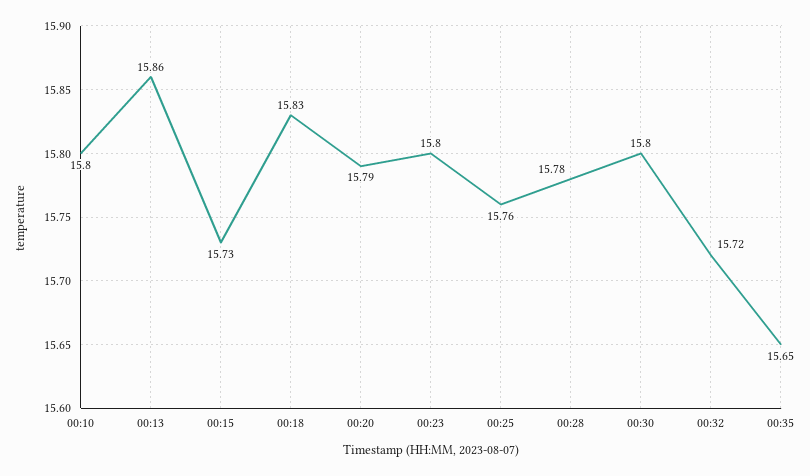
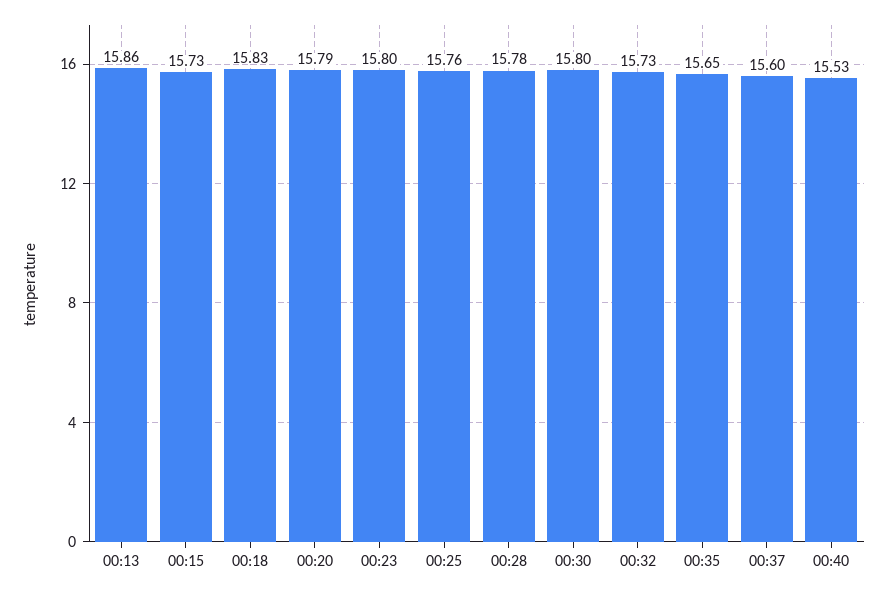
00:10: 15.8 -> none
00:32: 15.72 -> 15.73
00:37: none -> 15.6
00:40: none -> 15.53

